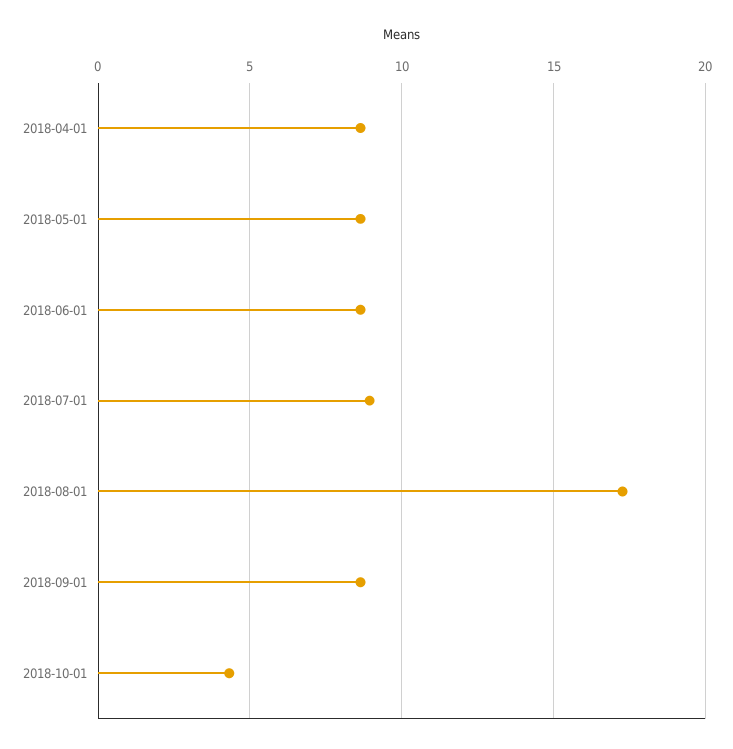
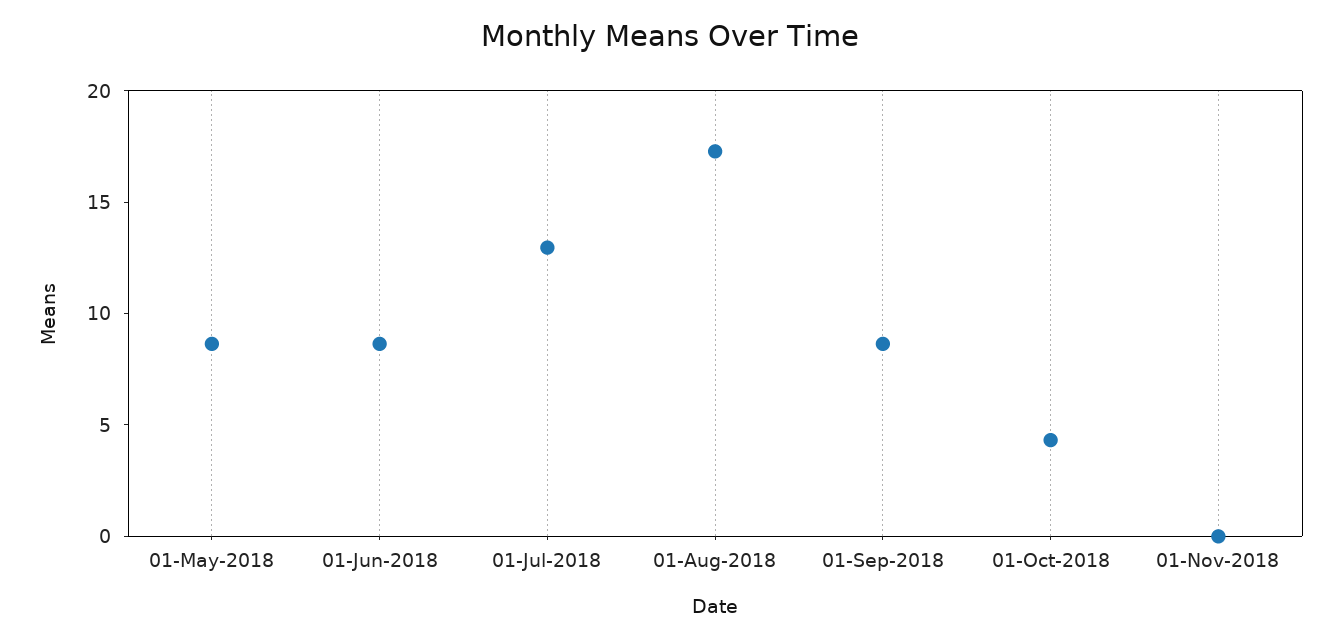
2018-04-01: 8.5 -> none
2018-07-01: 9 -> 13
01-Nov-2018: none -> 0

